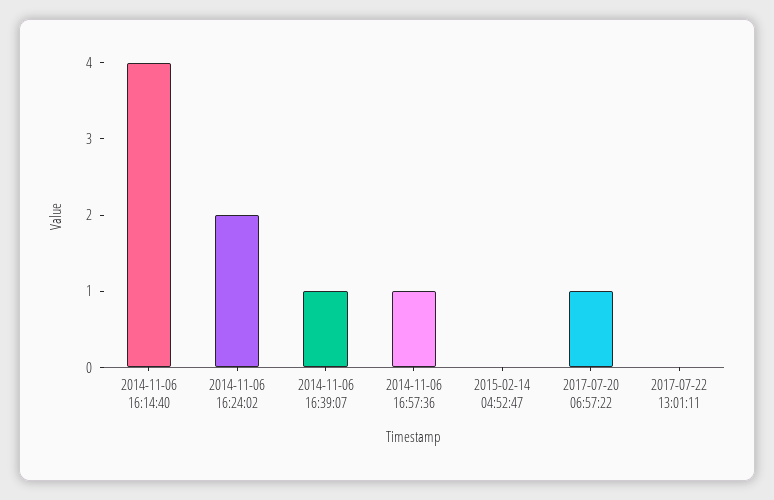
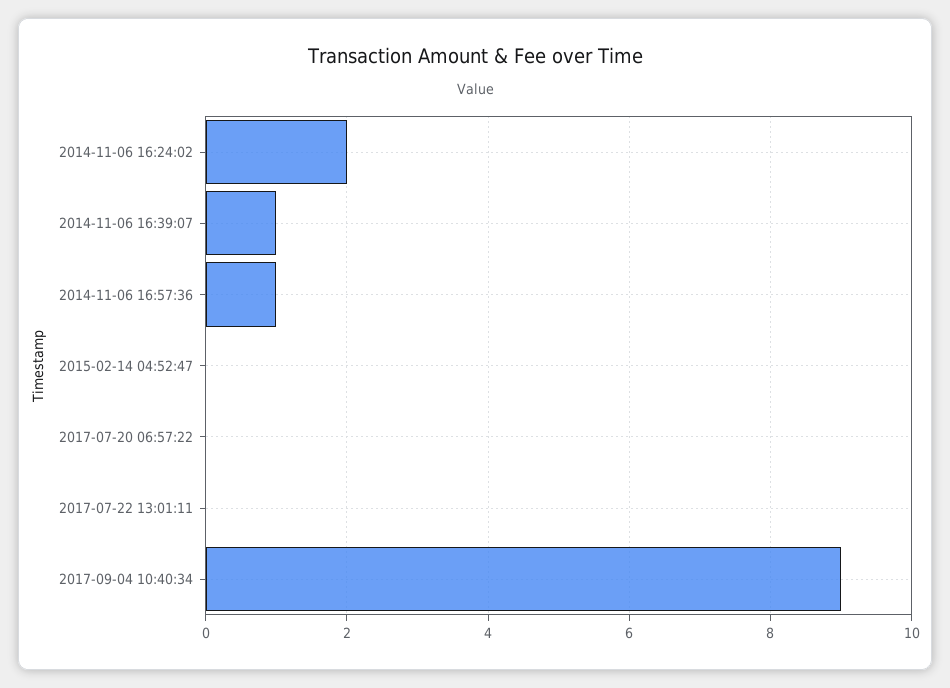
2014-11-06 16:14:40: 4 -> none
2017-07-20 06:57:22: 1 -> 0
2017-09-04 10:40:34: none -> 9

